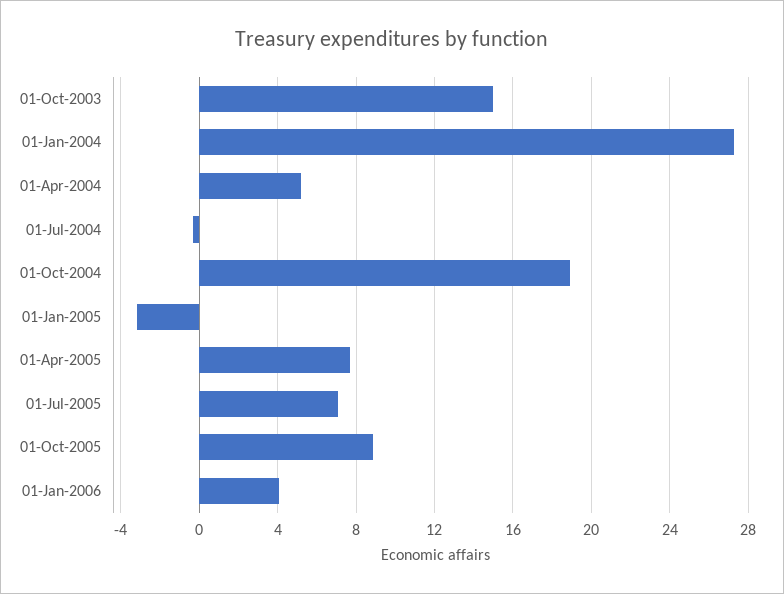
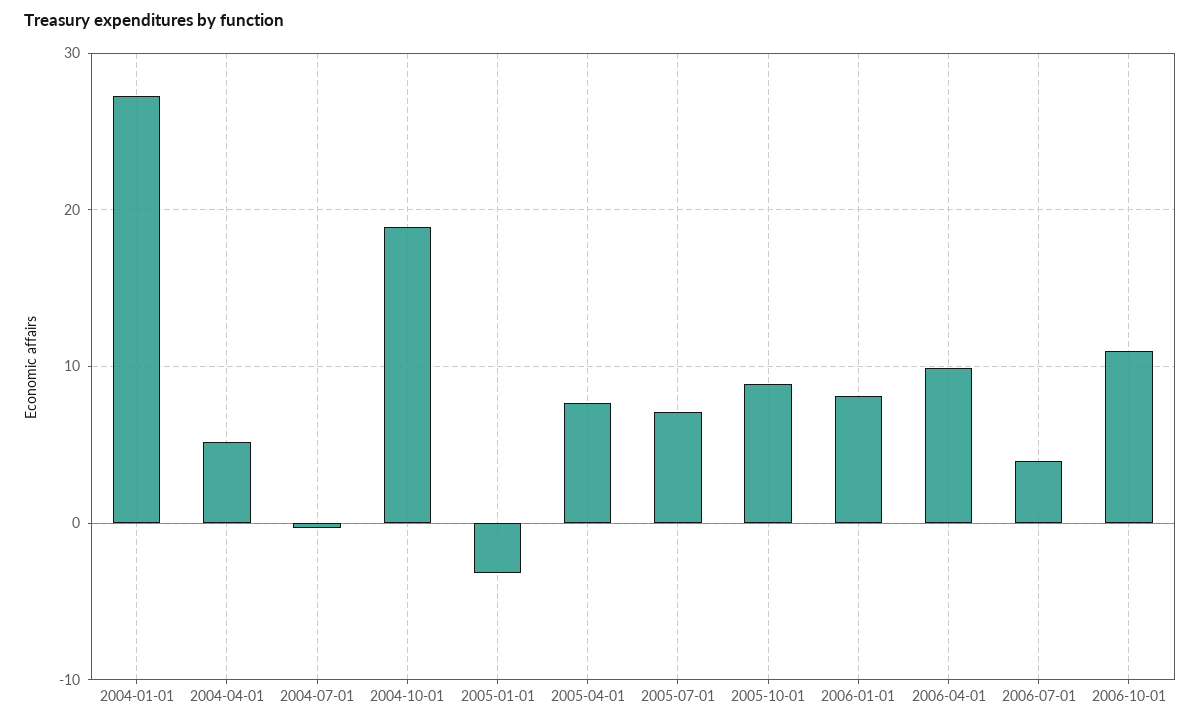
01-Oct-2003: 15 -> none
01-Jan-2006: 4 -> 8
2006-04-01: none -> 10
2006-07-01: none -> 4
2006-10-01: none -> 11

